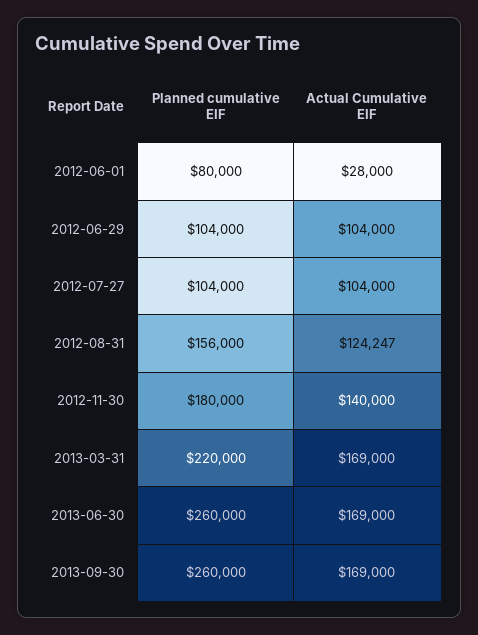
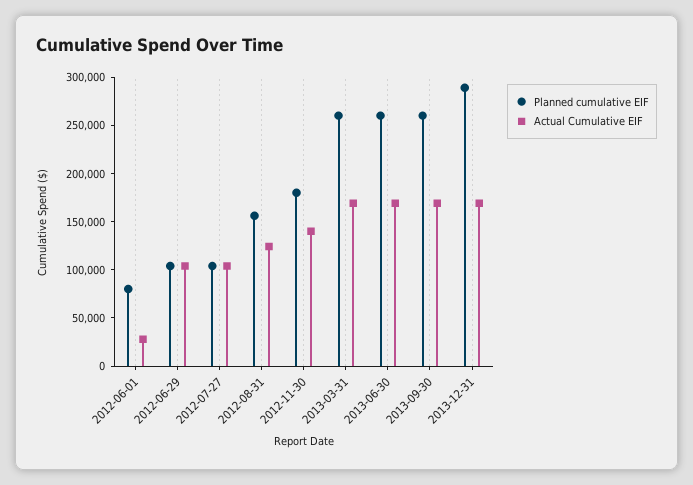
Planned cumulative EIF, 2013-03-31: 220000 -> 260000
Planned cumulative EIF, 2013-12-31: none -> 290000
Actual Cumulative EIF, 2013-12-31: none -> 170000

